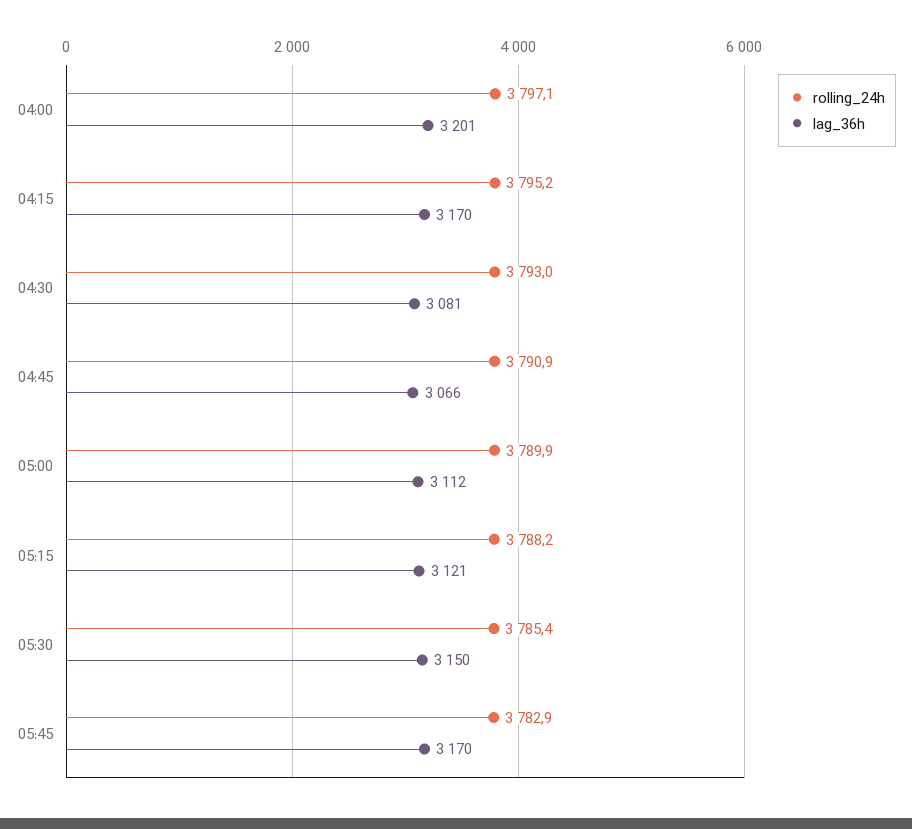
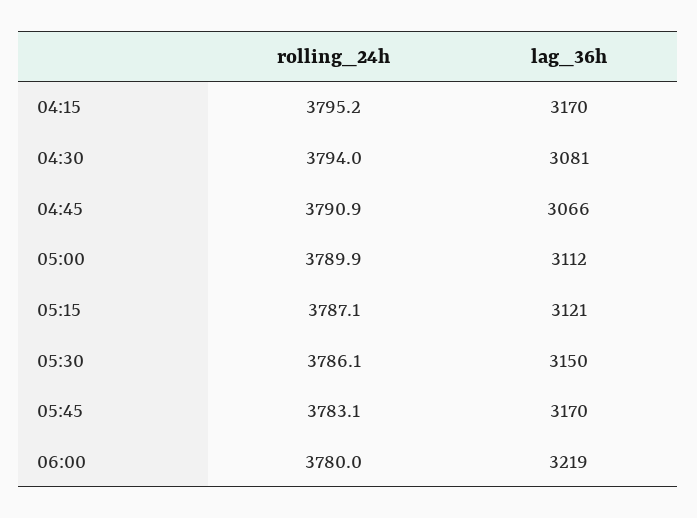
rolling_24h, 04:00: 3797.1 -> none
lag_36h, 04:00: 3201 -> none
rolling_24h, 04:30: 3793 -> 3794
rolling_24h, 05:15: 3788.2 -> 3787.1
rolling_24h, 05:30: 3785.4 -> 3786.1
rolling_24h, 05:45: 3782.9 -> 3783.1
rolling_24h, 06:00: none -> 3780
lag_36h, 06:00: none -> 3219

